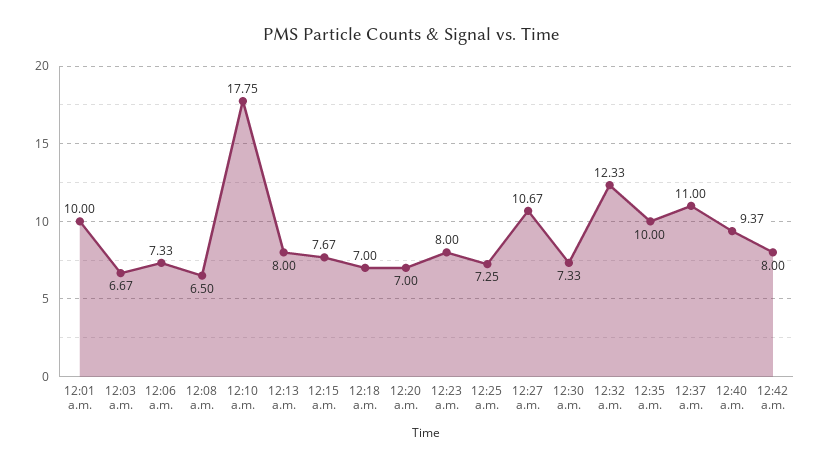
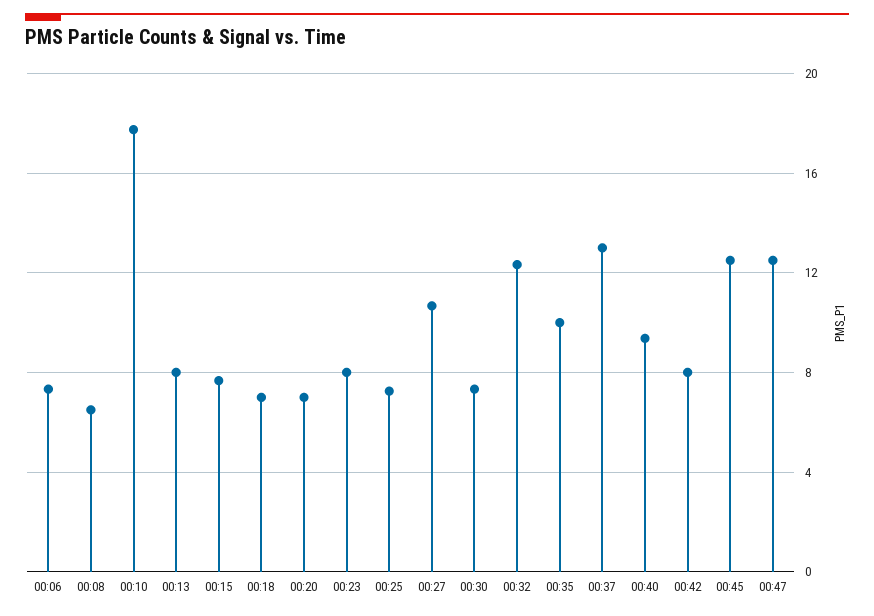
12:01 a.m.: 10 -> none
12:03 a.m.: 6.67 -> none
12:37 a.m.: 11 -> 13
00:45: none -> 12.5
00:47: none -> 12.5

